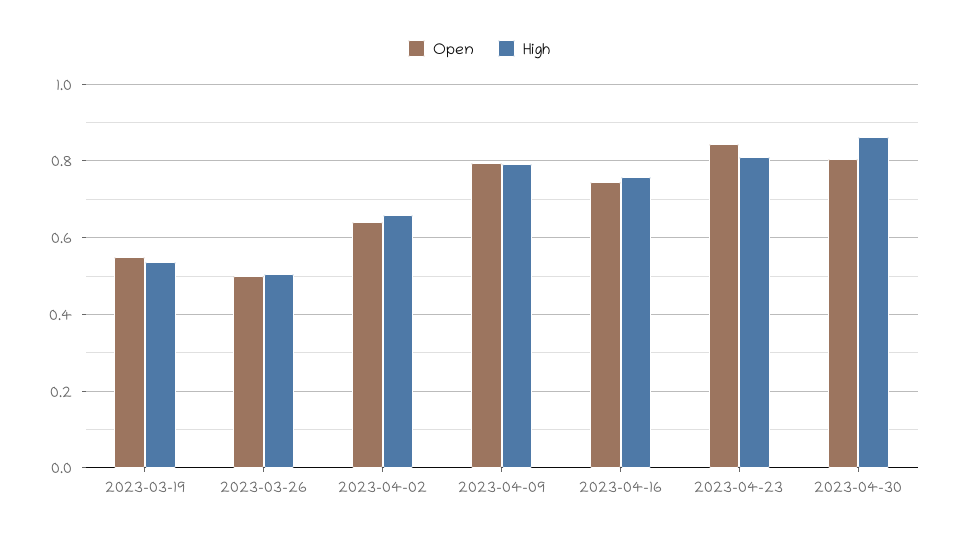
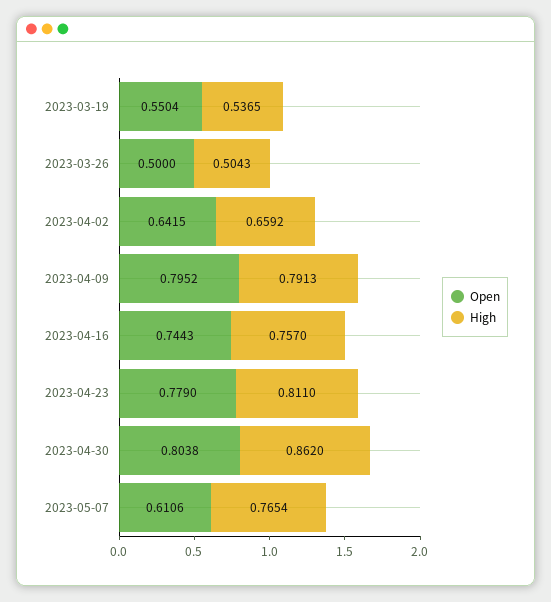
Open, 2023-04-23: 0.84 -> 0.779
Open, 2023-05-07: none -> 0.6106
High, 2023-05-07: none -> 0.7654

